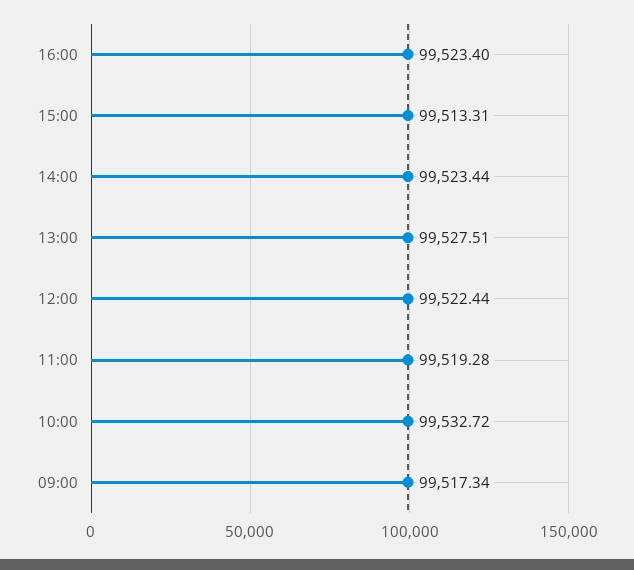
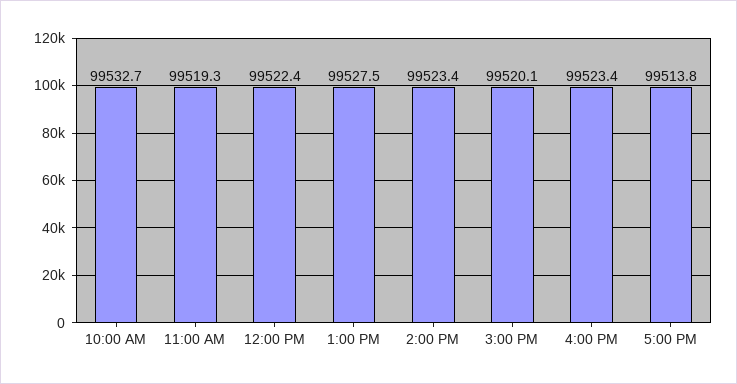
15:00: 99513.31 -> 99520.1
09:00: 99517.34 -> none
5:00 PM: none -> 99513.8

